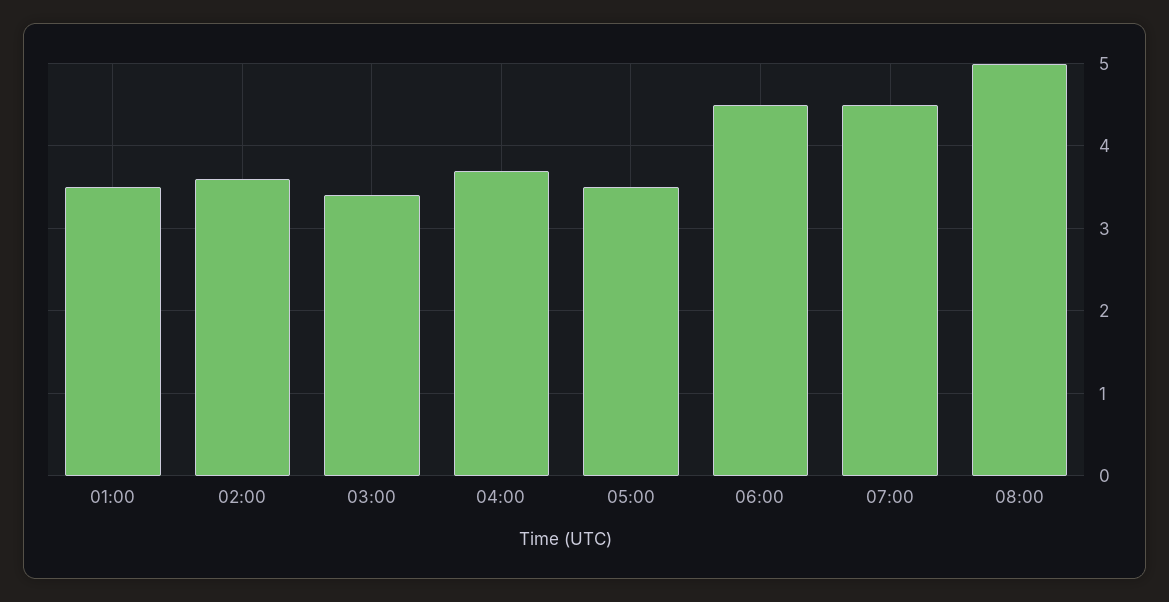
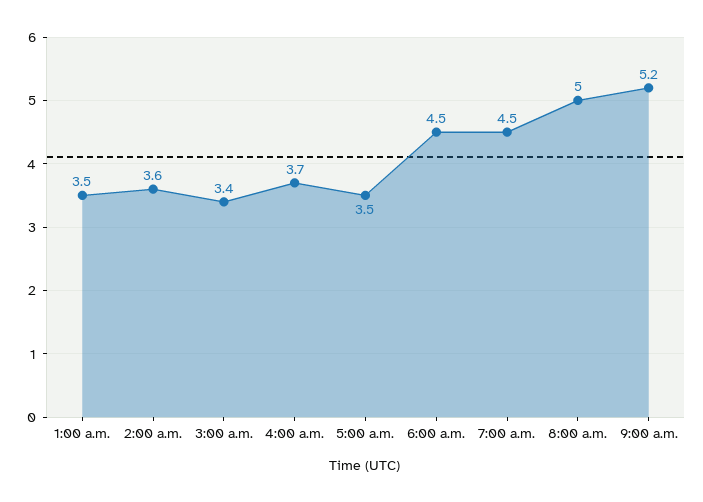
9:00 a.m.: none -> 5.2

